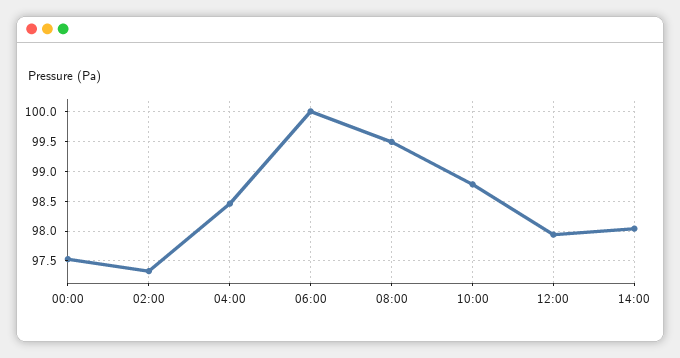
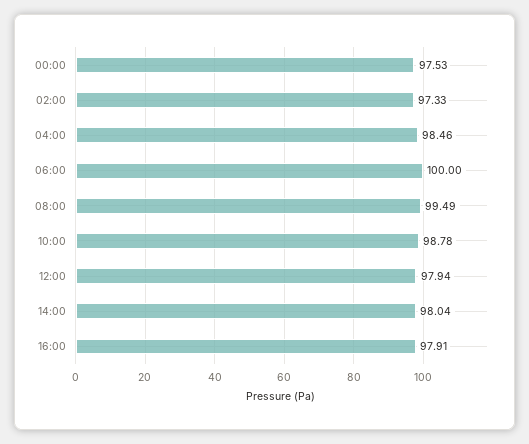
16:00: none -> 97.91

